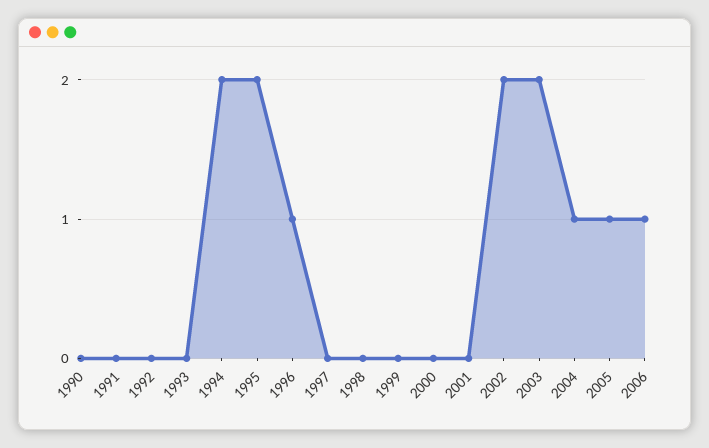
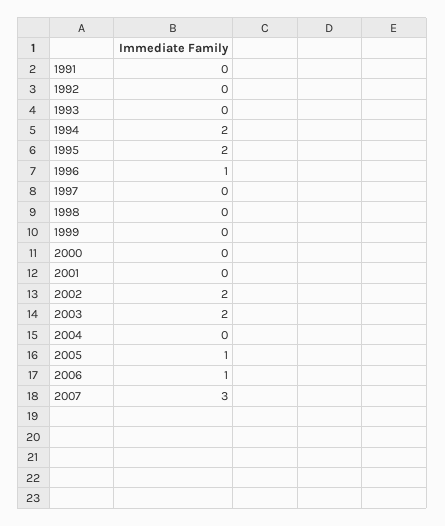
1990: 0 -> none
2004: 1 -> 0
2007: none -> 3

